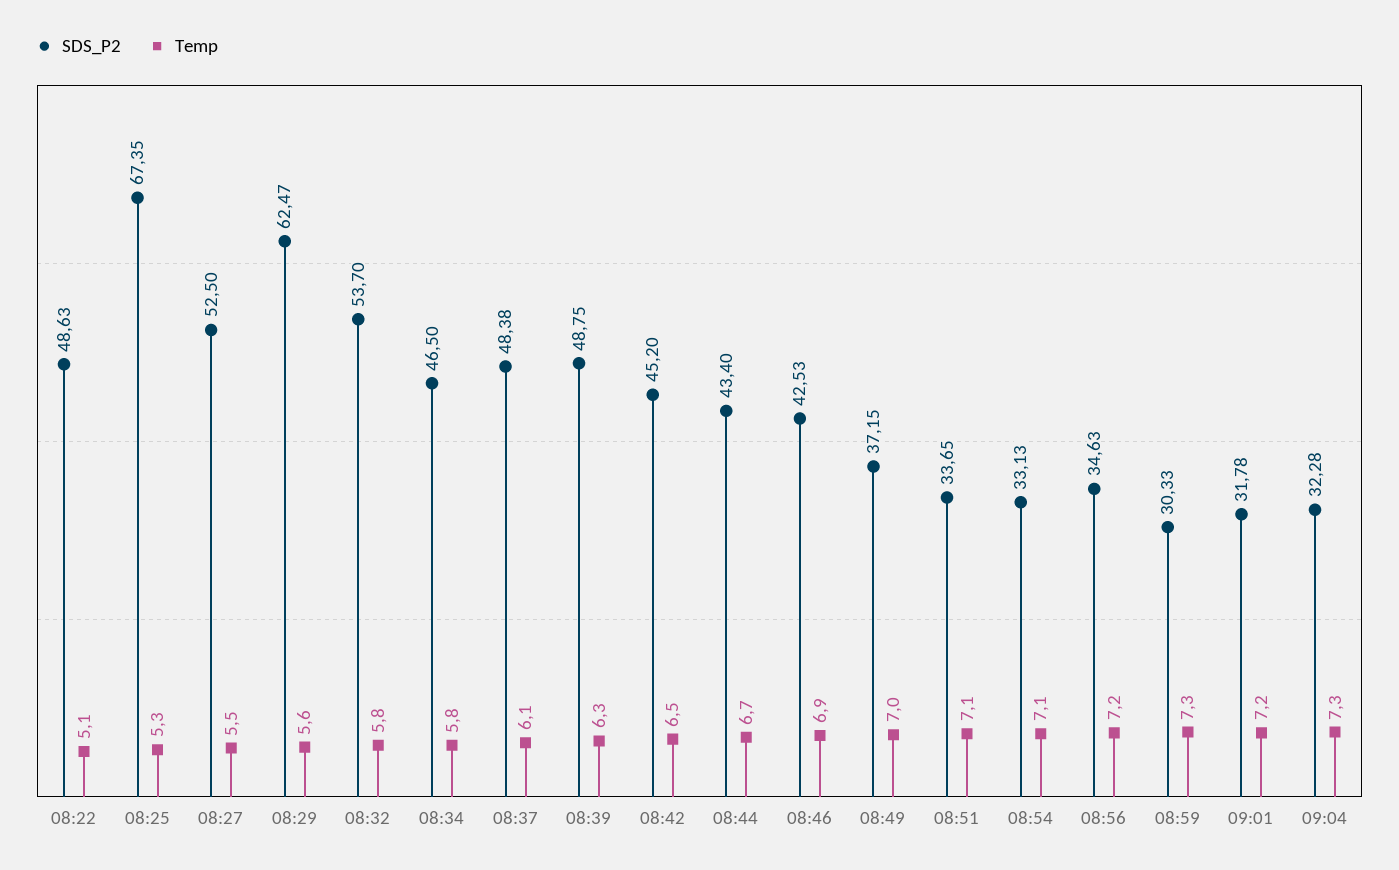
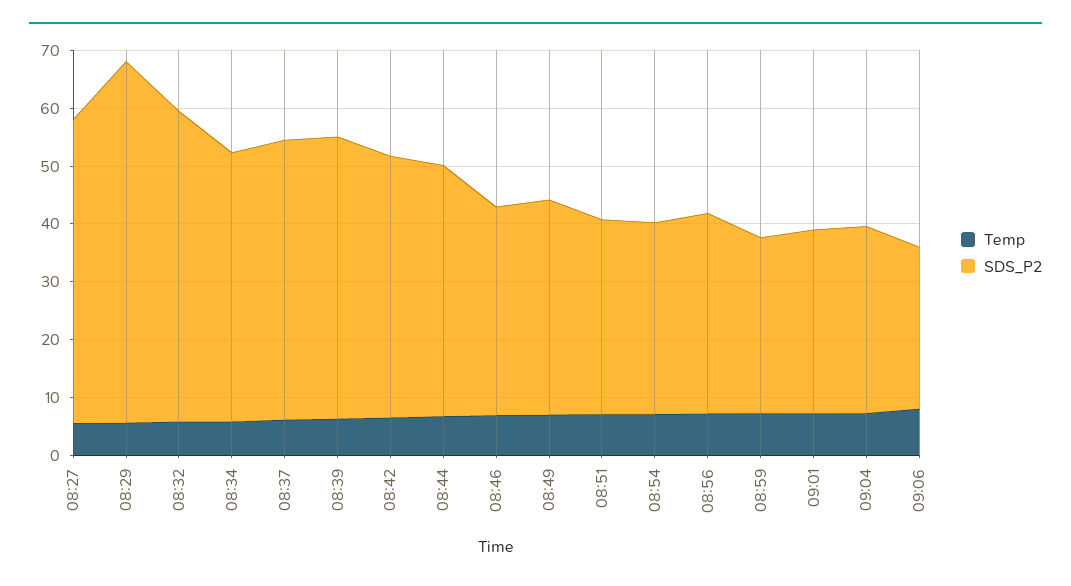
SDS_P2, 08:22: 48.63 -> none
Temp, 08:22: 5.1 -> none
SDS_P2, 08:25: 67.35 -> none
Temp, 08:25: 5.3 -> none
SDS_P2, 08:46: 42.53 -> 36
Temp, 09:06: none -> 8
SDS_P2, 09:06: none -> 28

